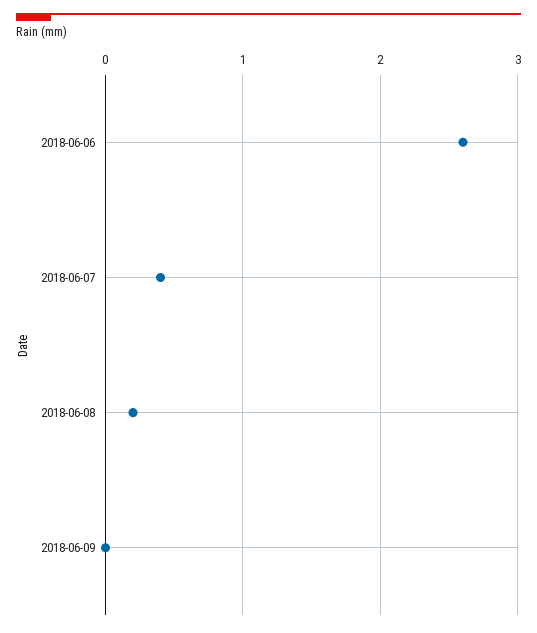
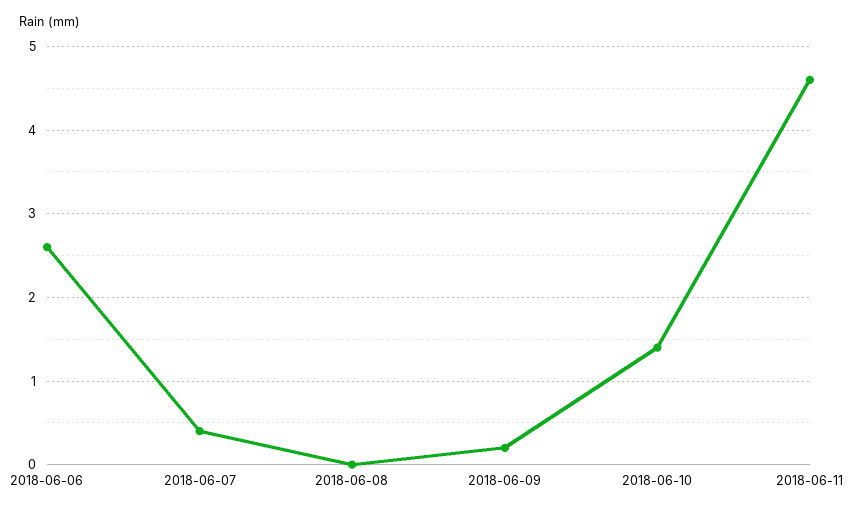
2018-06-08: 0.2 -> 0
2018-06-09: 0 -> 0.2
2018-06-10: none -> 1.4
2018-06-11: none -> 4.6

